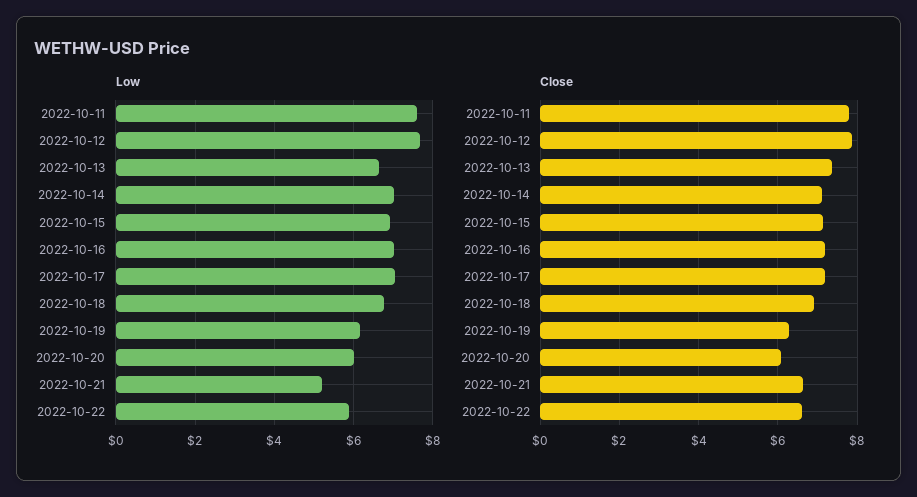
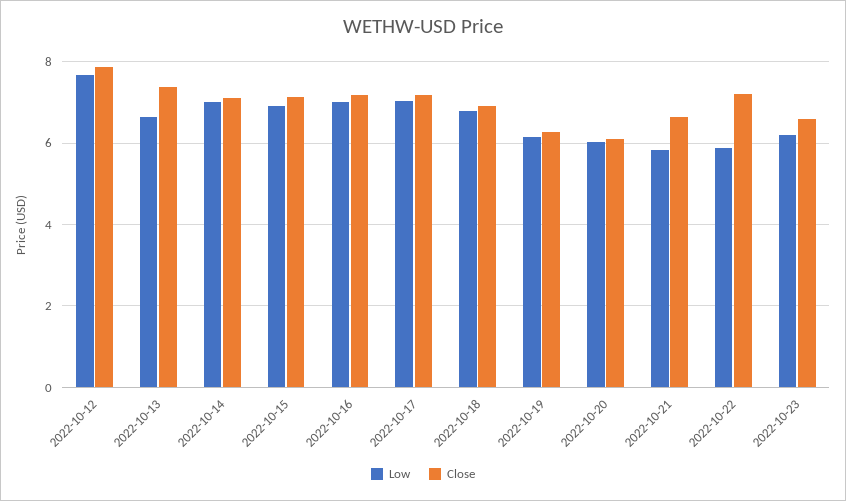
Low, 2022-10-11: 7.6 -> none
Low, 2022-10-21: 5.2 -> 5.8
Close, 2022-10-11: 7.8 -> none
Close, 2022-10-22: 6.6 -> 7.2
Low, 2022-10-23: none -> 6.2
Close, 2022-10-23: none -> 6.6

